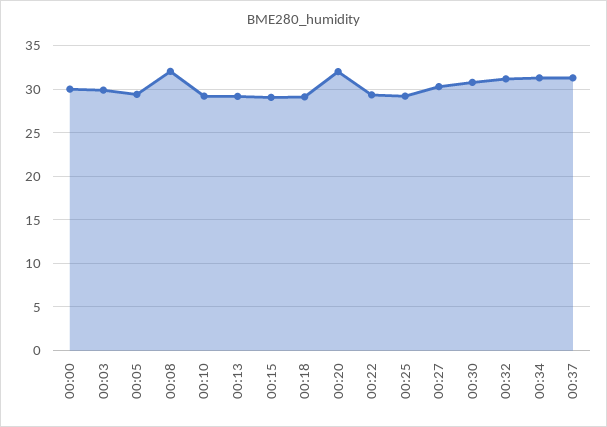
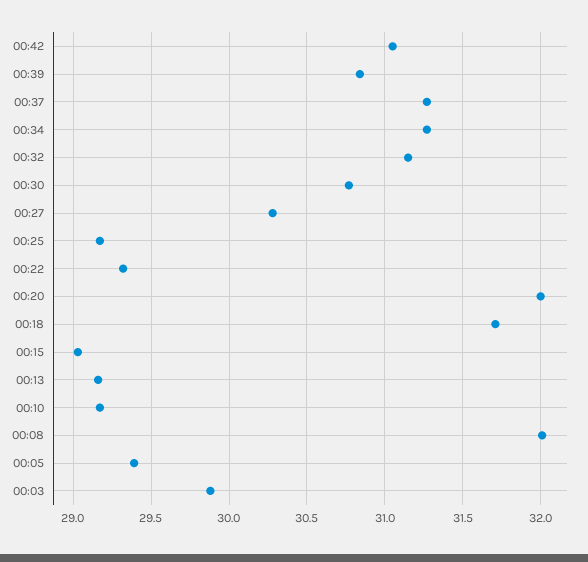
00:00: 30 -> none
00:18: 29 -> 31.7
00:42: none -> 31.05
00:39: none -> 30.85

